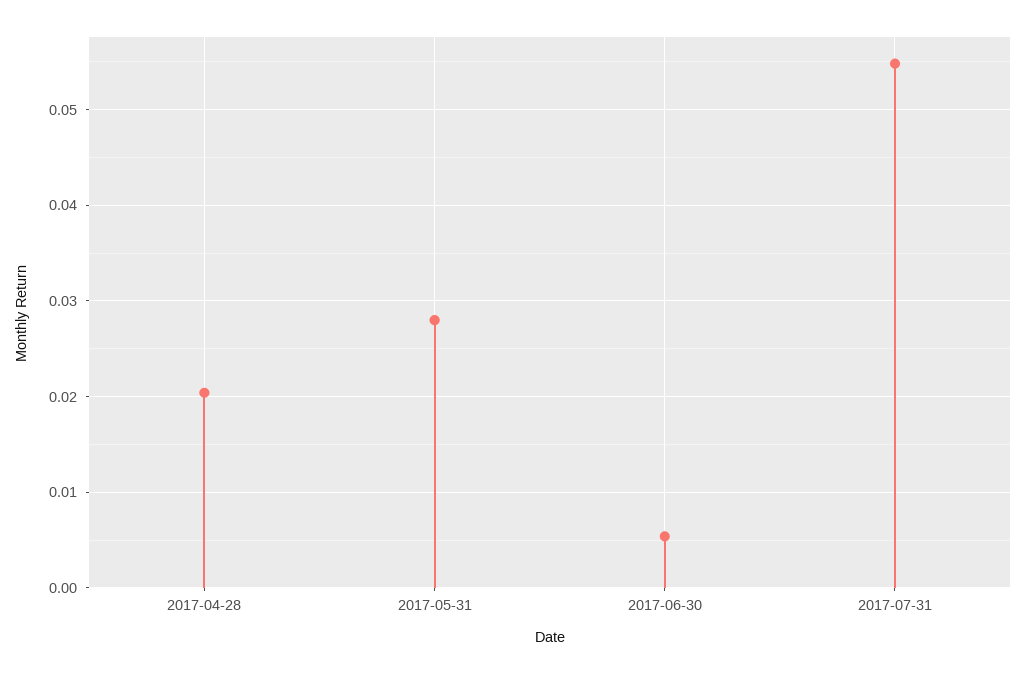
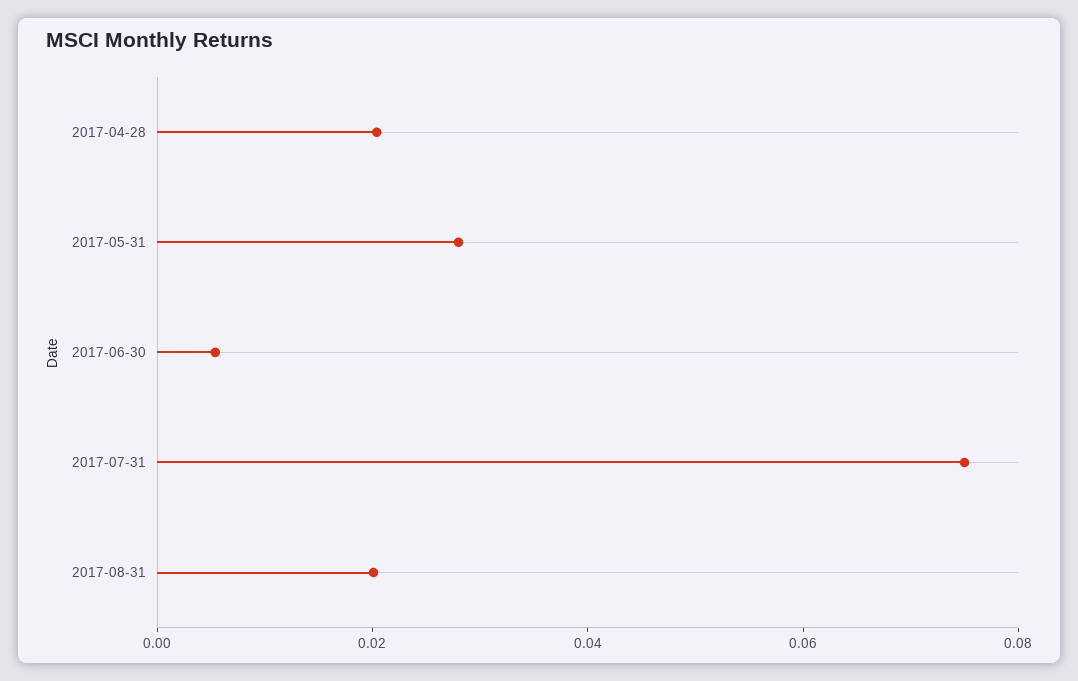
2017-07-31: 0.055 -> 0.075
2017-08-31: none -> 0.02

